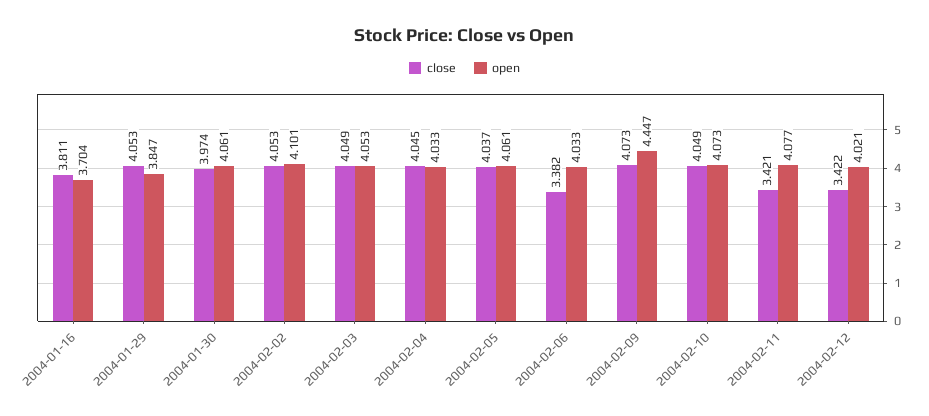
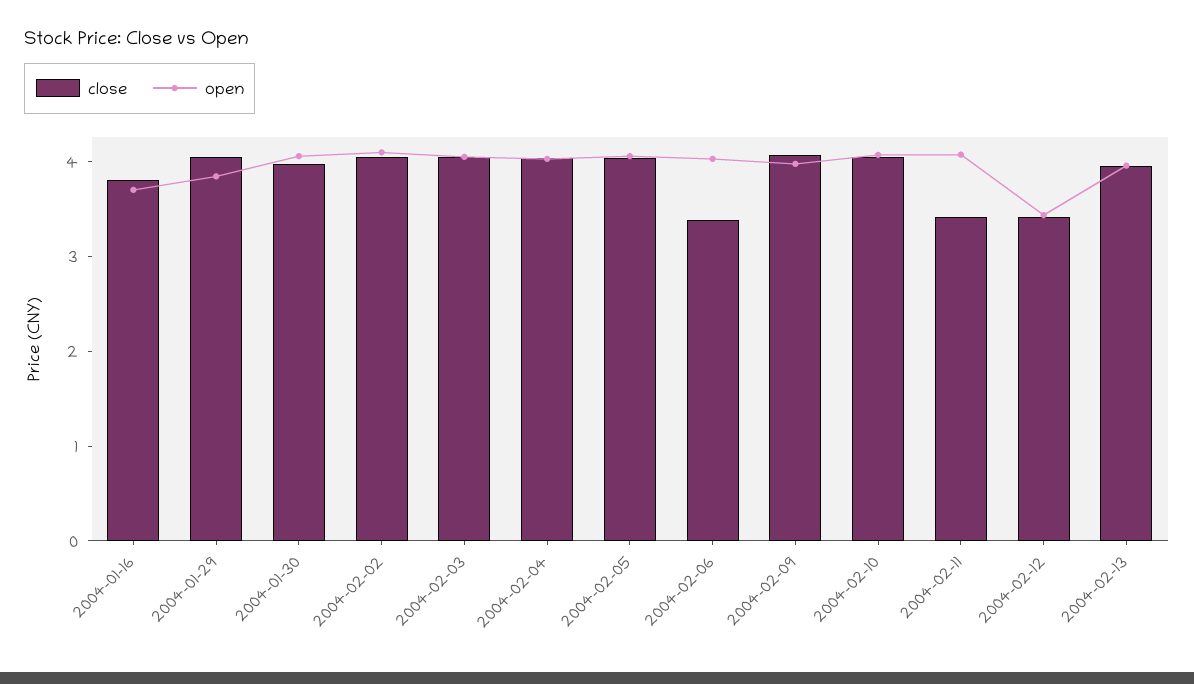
open, 2004-02-09: 4.447 -> 4
open, 2004-02-12: 4.021 -> 3.4
close, 2004-02-13: none -> 4
open, 2004-02-13: none -> 4

